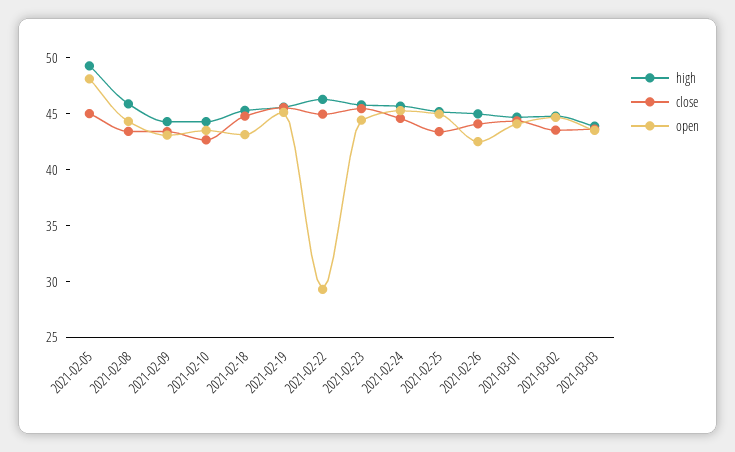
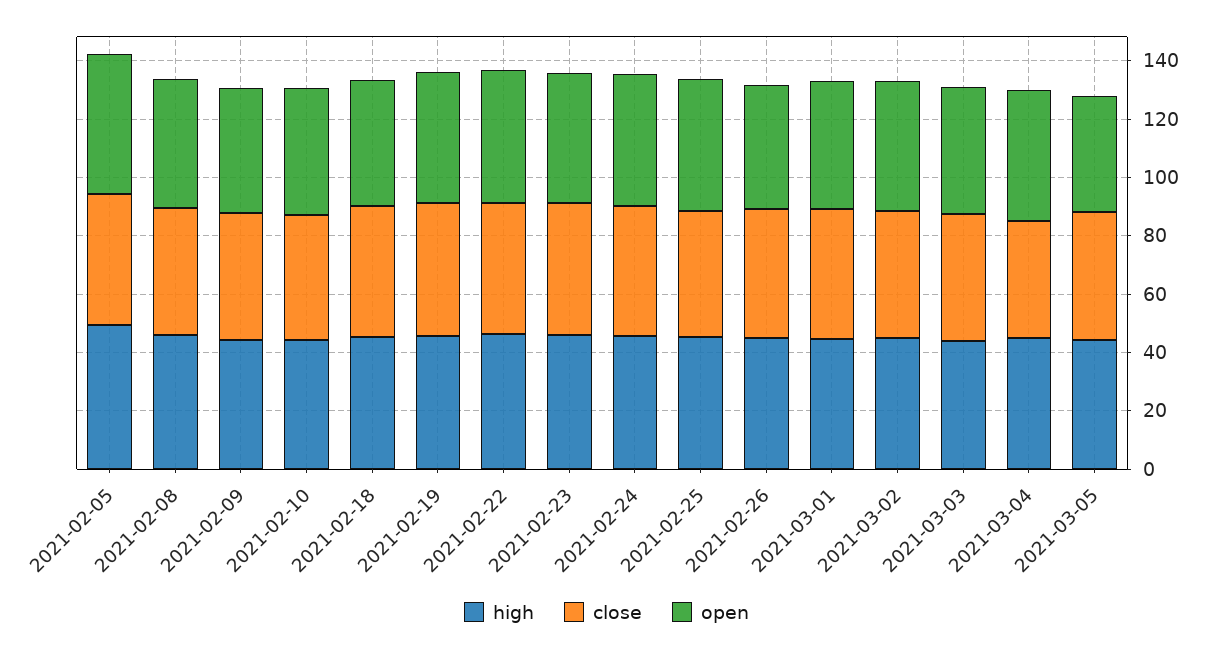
open, 2021-02-22: 29 -> 45
high, 2021-03-04: none -> 45
close, 2021-03-04: none -> 40
open, 2021-03-04: none -> 45
high, 2021-03-05: none -> 45
close, 2021-03-05: none -> 45
open, 2021-03-05: none -> 40

